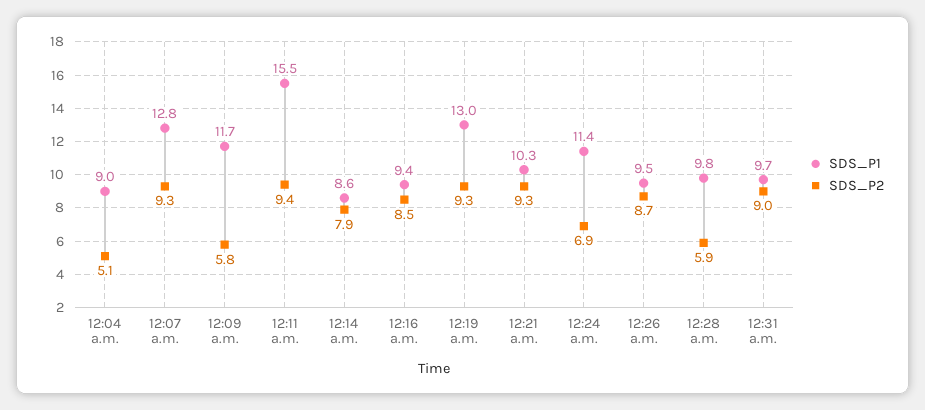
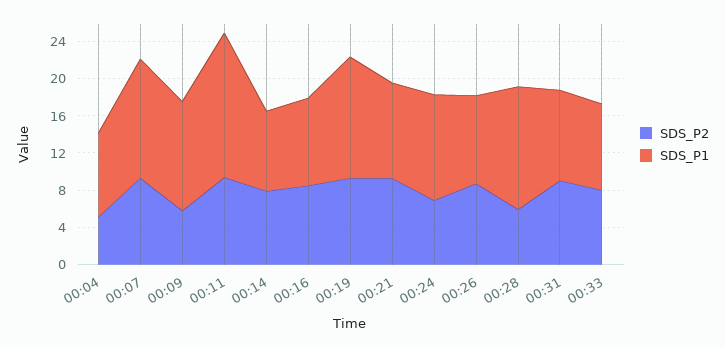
SDS_P1, 12:28 a.m.: 9.8 -> 13
SDS_P2, 00:33: none -> 8
SDS_P1, 00:33: none -> 9

